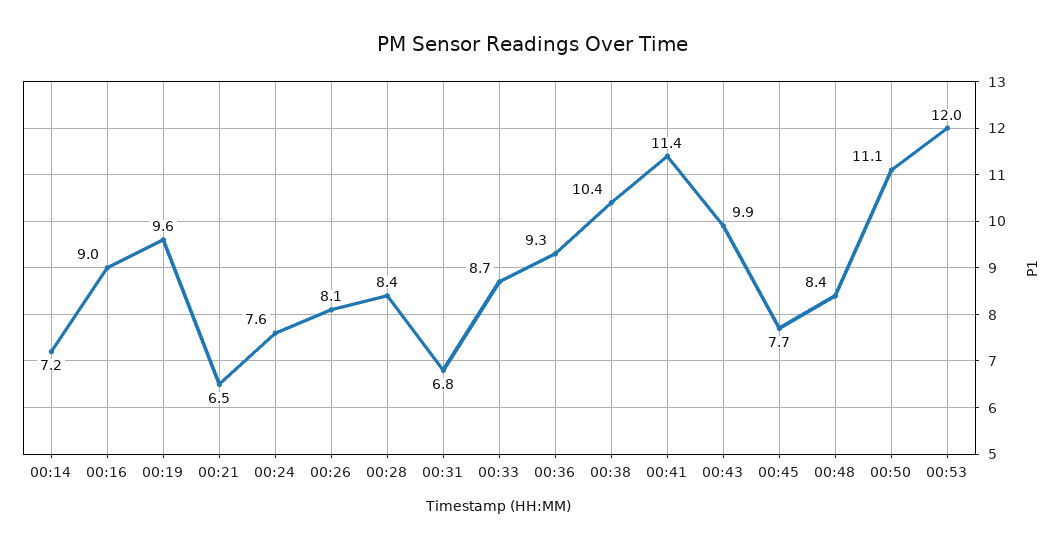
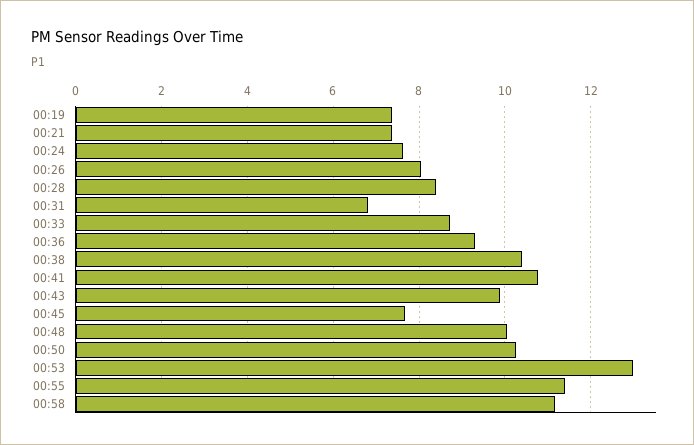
00:14: 7.2 -> none
00:16: 9 -> none
00:19: 9.6 -> 7.4
00:21: 6.5 -> 7.4
00:41: 11.4 -> 10.8
00:48: 8.4 -> 10
00:50: 11.1 -> 10.2
00:53: 12 -> 13
00:55: none -> 11.4
00:58: none -> 11.2

